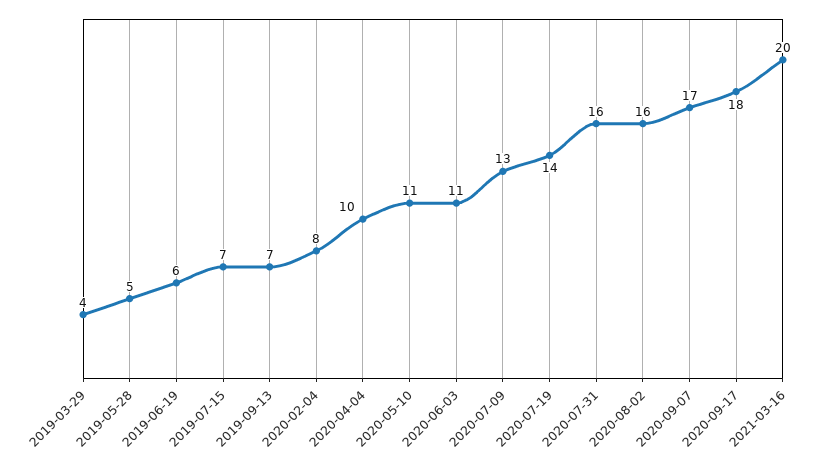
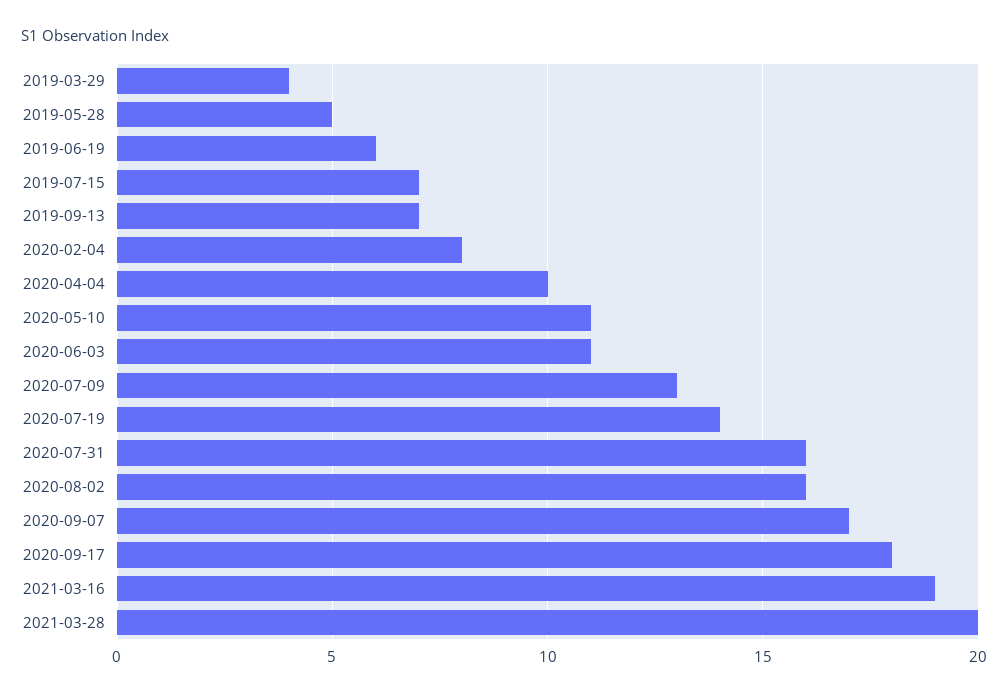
2021-03-16: 20 -> 19
2021-03-28: none -> 20

